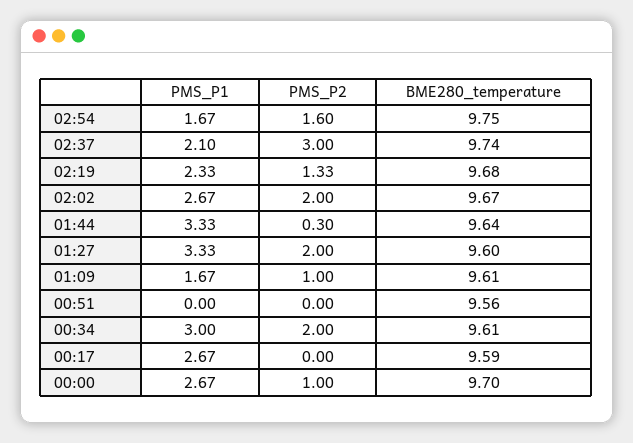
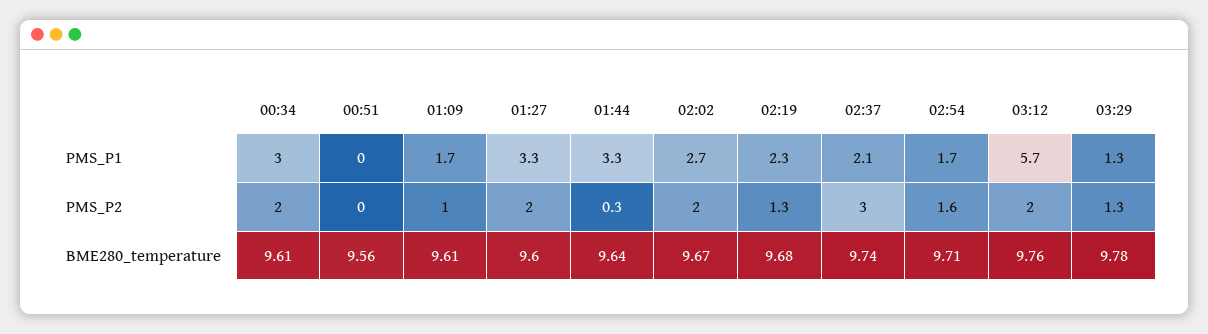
BME280_temperature, 02:54: 9.75 -> 9.71
PMS_P1, 00:17: 2.67 -> none
PMS_P2, 00:17: 0 -> none
BME280_temperature, 00:17: 9.59 -> none
PMS_P1, 00:00: 2.67 -> none
PMS_P2, 00:00: 1 -> none
BME280_temperature, 00:00: 9.7 -> none
PMS_P1, 03:12: none -> 5.7
PMS_P1, 03:29: none -> 1.3
PMS_P2, 03:12: none -> 2
PMS_P2, 03:29: none -> 1.3
BME280_temperature, 03:12: none -> 9.76
BME280_temperature, 03:29: none -> 9.78

